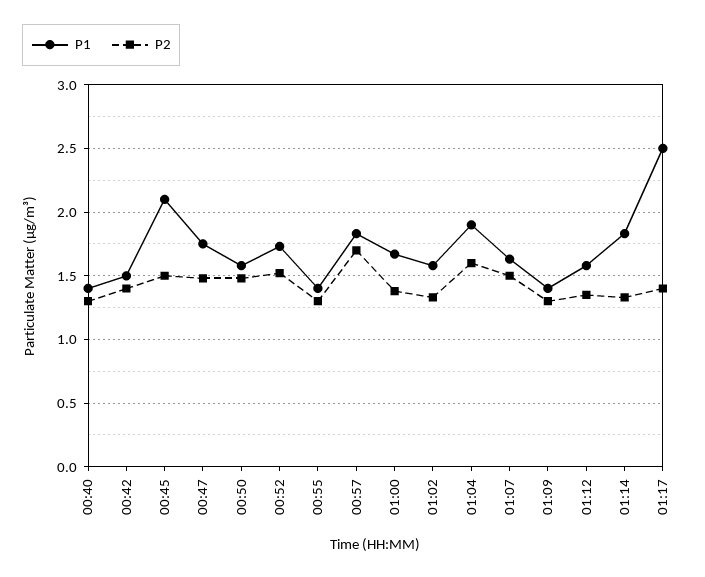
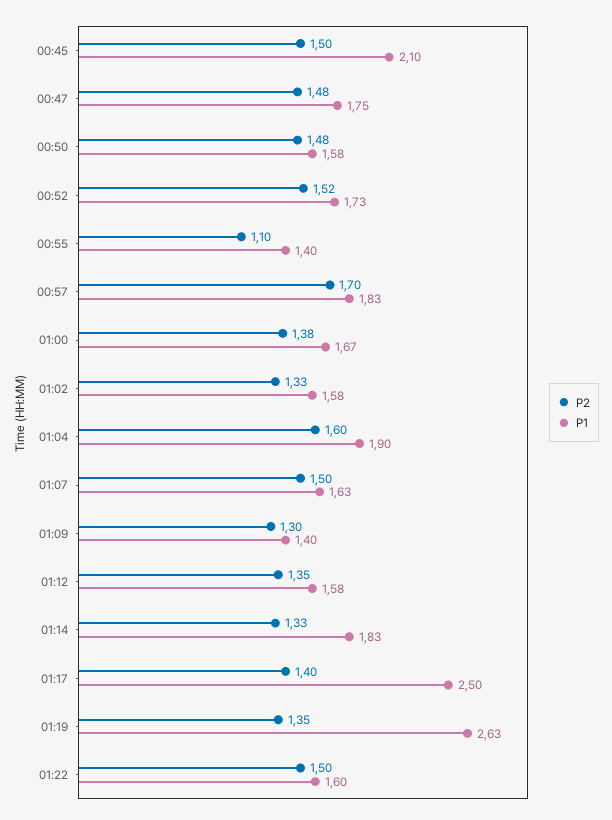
P1, 00:40: 1.4 -> none
P2, 00:40: 1.3 -> none
P1, 00:42: 1.5 -> none
P2, 00:42: 1.4 -> none
P2, 00:55: 1.3 -> 1.1
P2, 01:19: none -> 1.35
P1, 01:19: none -> 2.63
P2, 01:22: none -> 1.5
P1, 01:22: none -> 1.6

